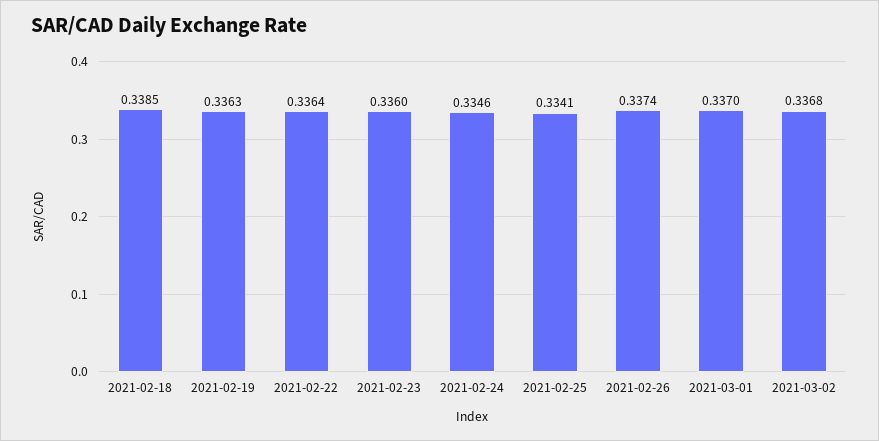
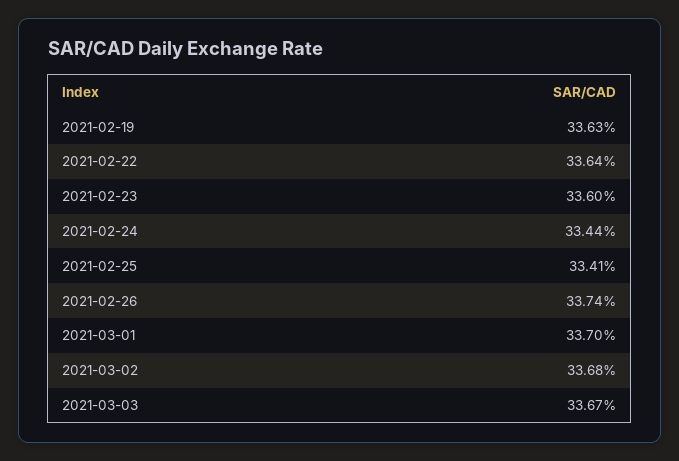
2021-02-18: 0.3385 -> none
2021-02-24: 0.3346 -> 0.3344
2021-03-03: none -> 0.3367

